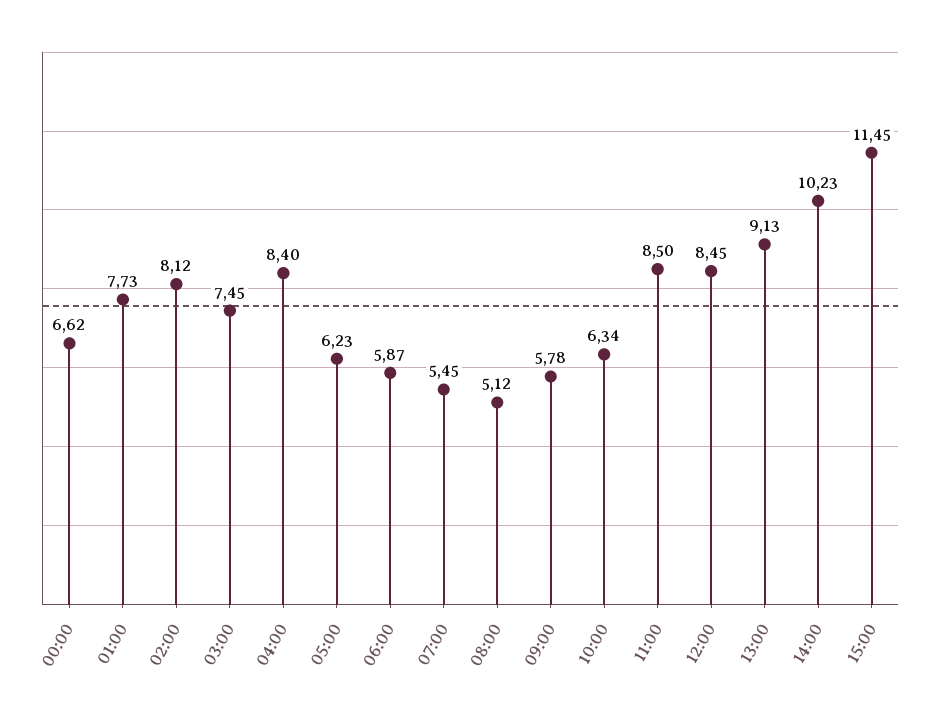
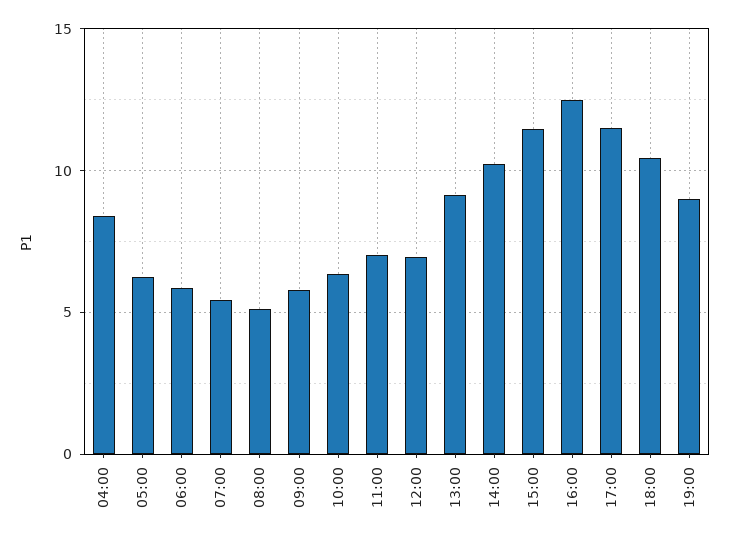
00:00: 6.62 -> none
01:00: 7.73 -> none
02:00: 8.12 -> none
03:00: 7.45 -> none
11:00: 8.5 -> 7
12:00: 8.45 -> 7
16:00: none -> 12.5
17:00: none -> 11.5
18:00: none -> 10.5
19:00: none -> 9

